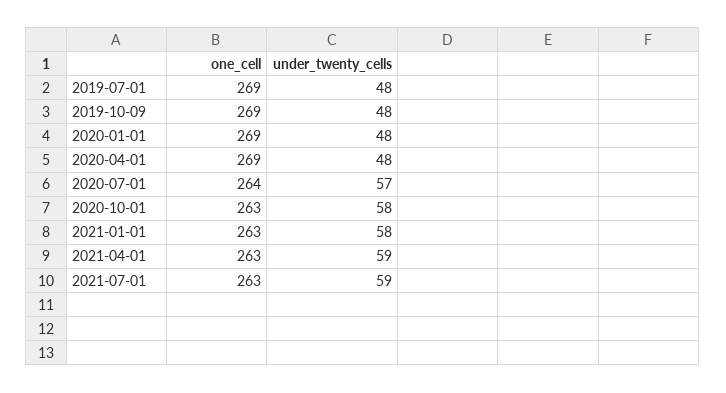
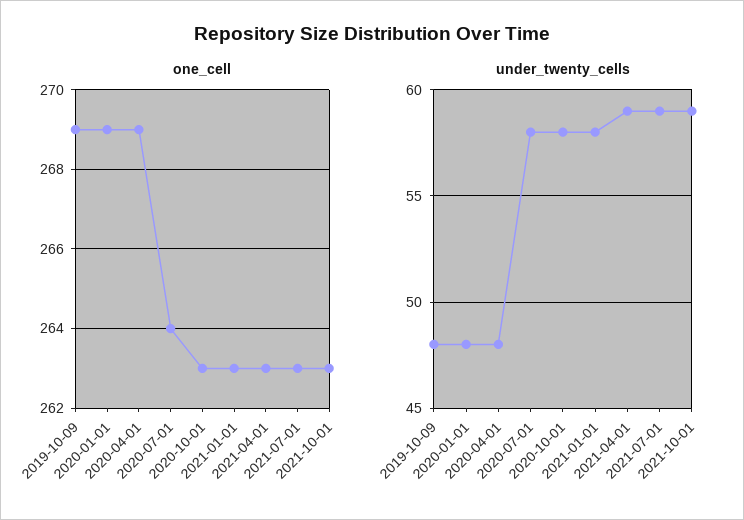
one_cell, 2019-07-01: 269 -> none
under_twenty_cells, 2019-07-01: 48 -> none
under_twenty_cells, 2020-07-01: 57 -> 58
one_cell, 2021-10-01: none -> 263
under_twenty_cells, 2021-10-01: none -> 59

